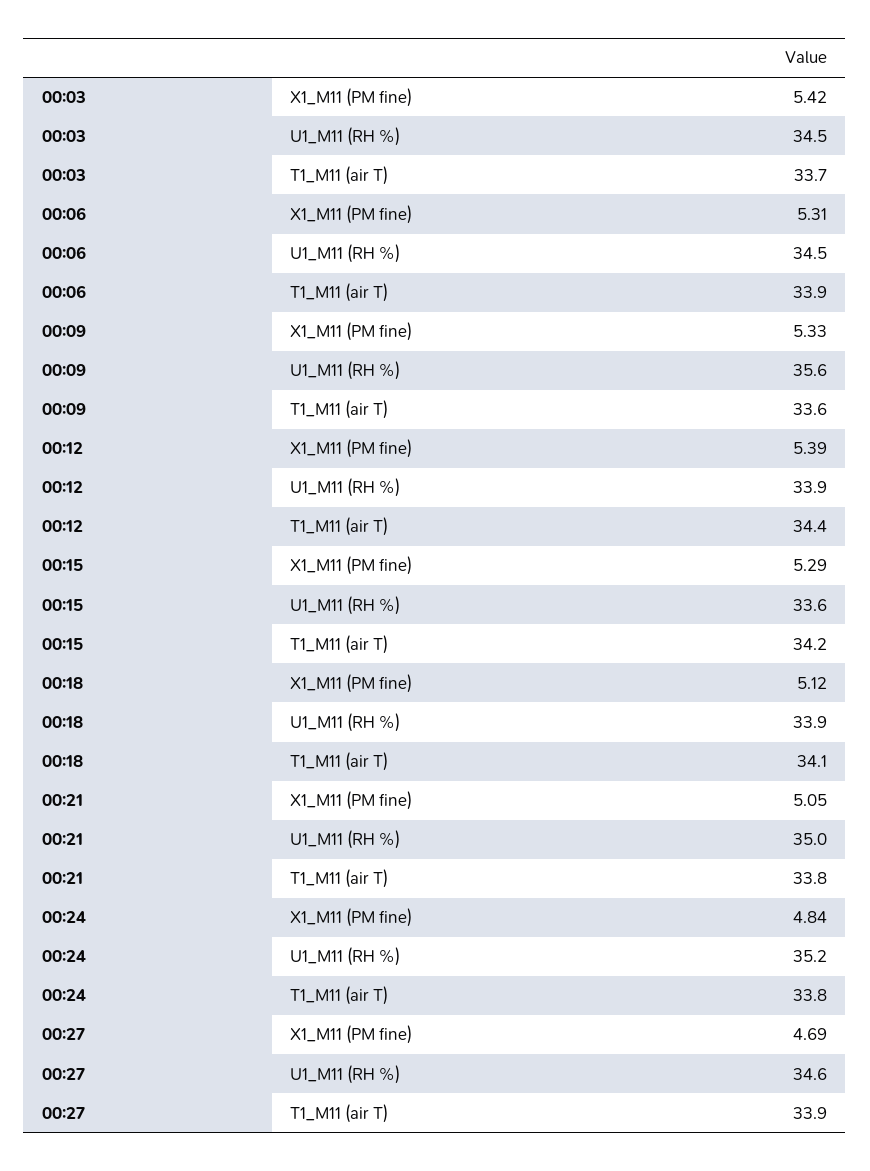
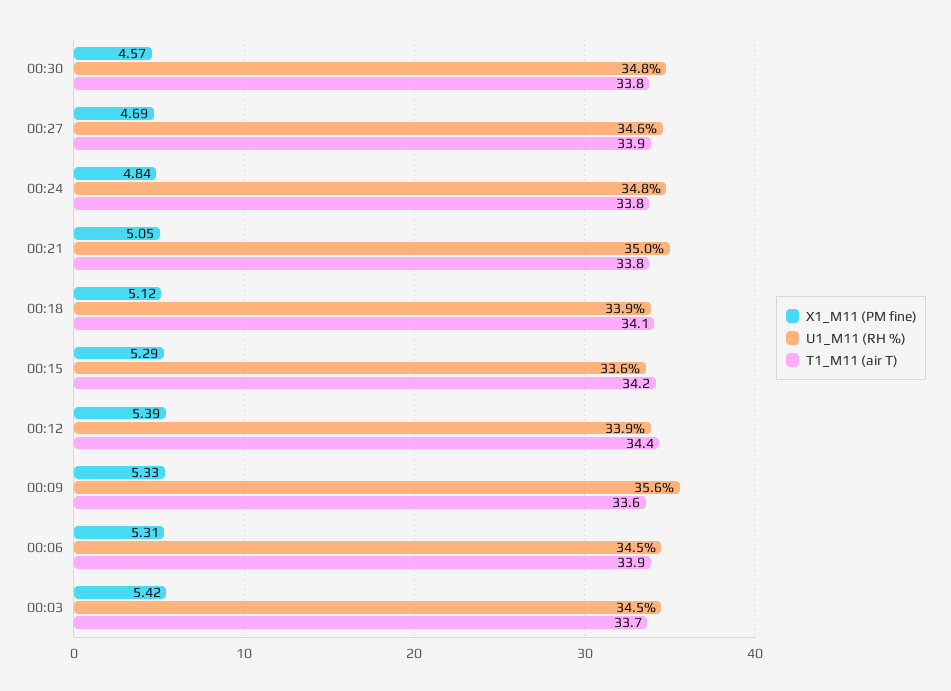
U1_M11 (RH %), 00:24: 35.2 -> 34.8
X1_M11 (PM fine), 00:30: none -> 4.57
U1_M11 (RH %), 00:30: none -> 34.8
T1_M11 (air T), 00:30: none -> 33.8

